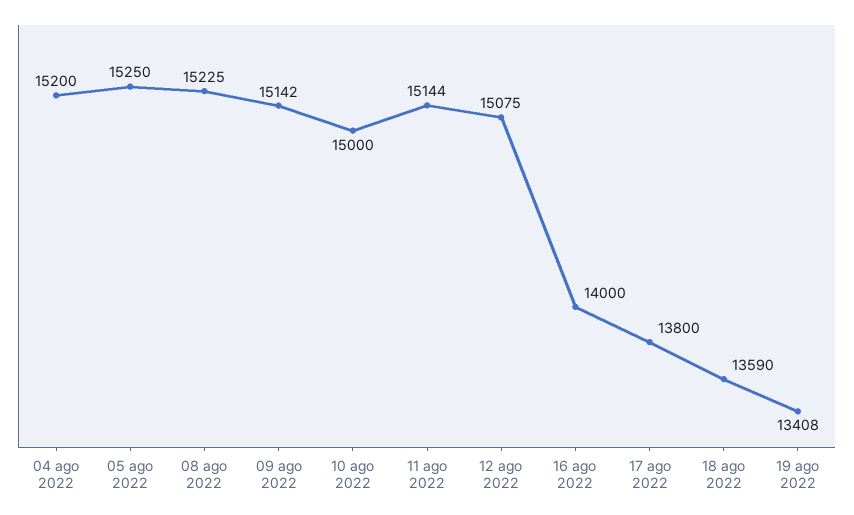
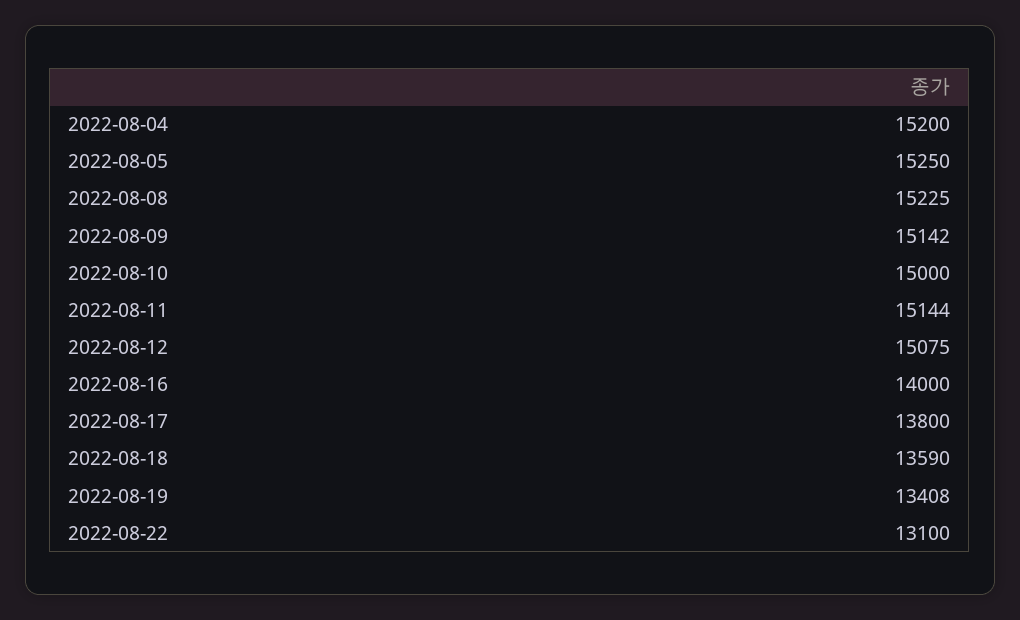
2022-08-22: none -> 13100

